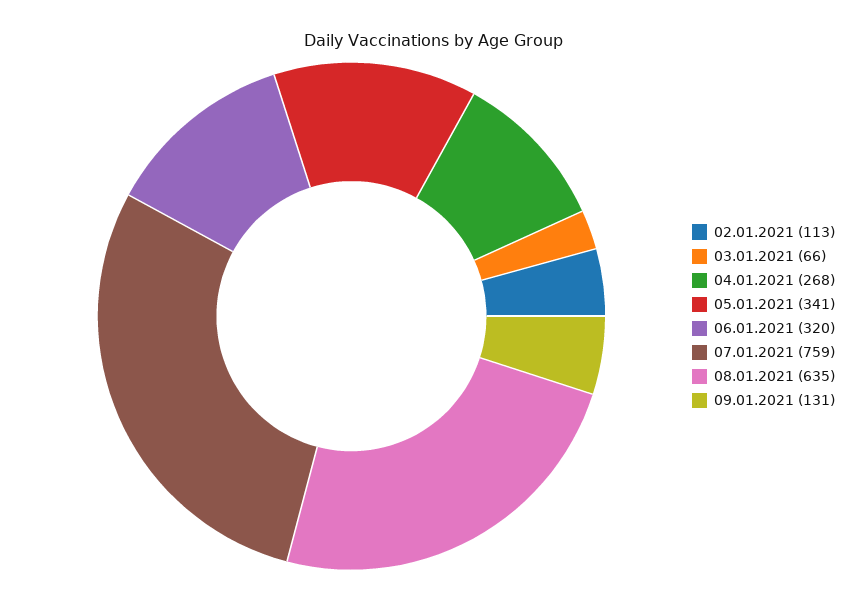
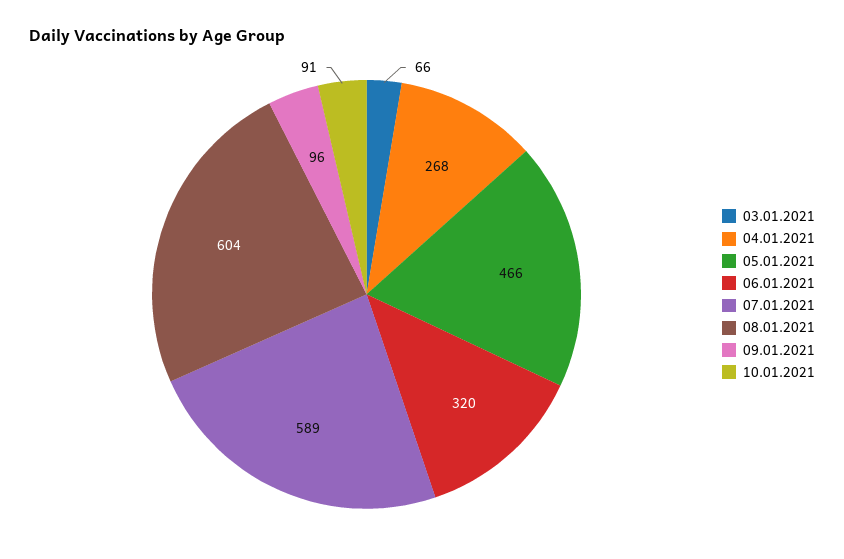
02.01.2021: 113 -> none
05.01.2021: 341 -> 466
07.01.2021: 759 -> 589
08.01.2021: 635 -> 604
09.01.2021: 131 -> 96
10.01.2021: none -> 91

